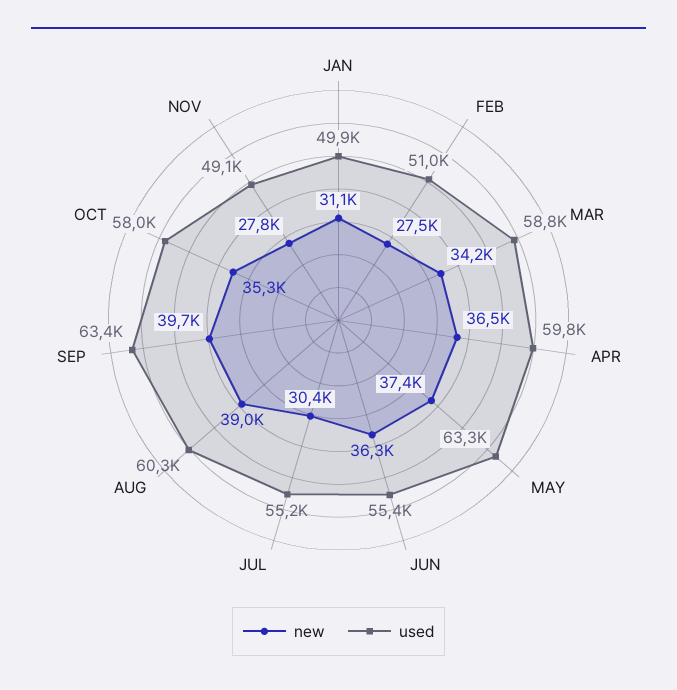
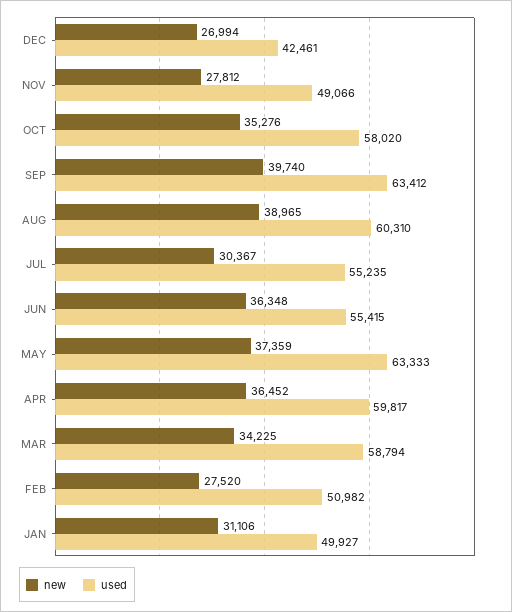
new, DEC: none -> 26994
used, DEC: none -> 42461

